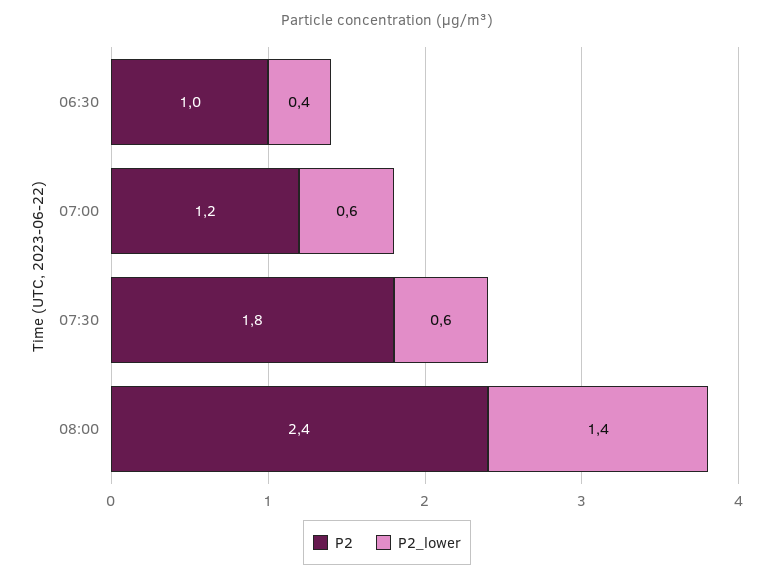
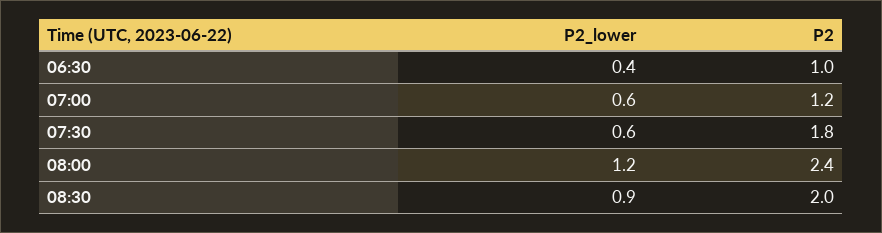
P2_lower, 08:00: 1.4 -> 1.2
P2_lower, 08:30: none -> 0.9
P2, 08:30: none -> 2

